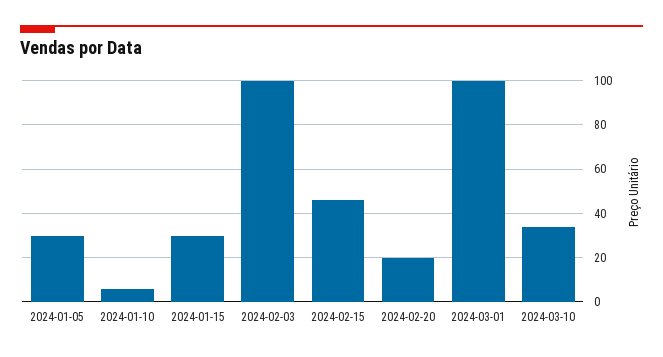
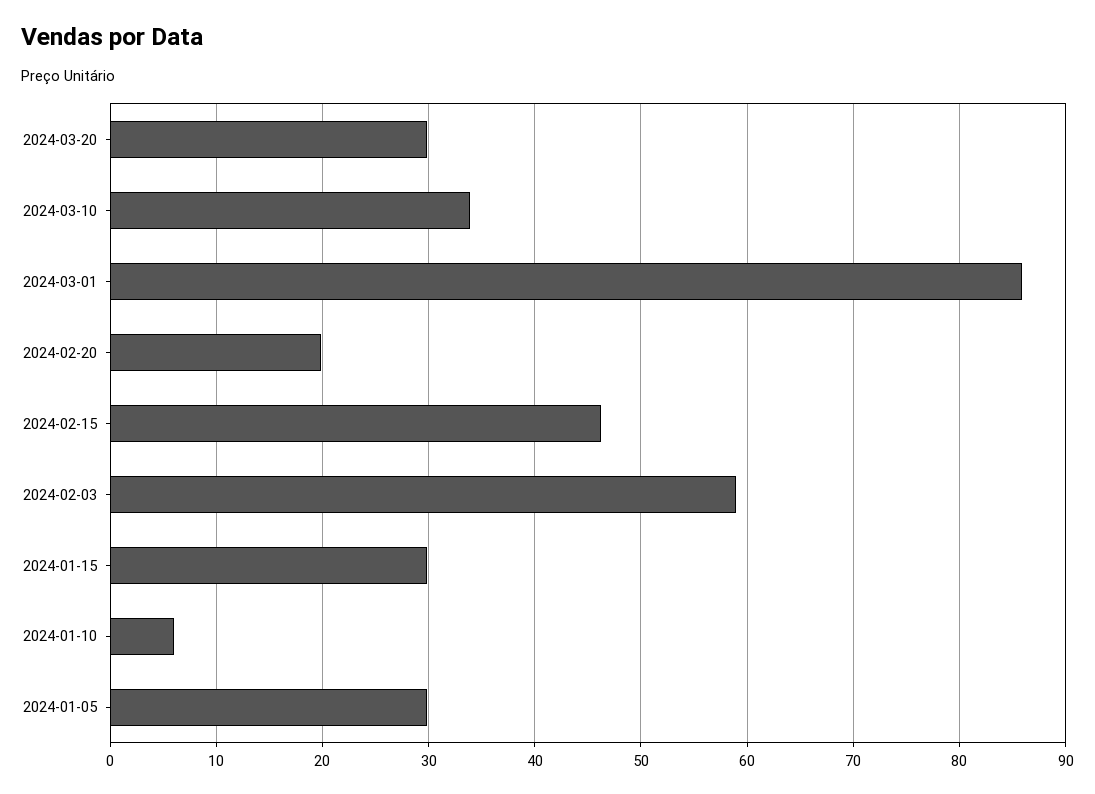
2024-02-03: 100 -> 59
2024-03-01: 100 -> 86
2024-03-20: none -> 30

